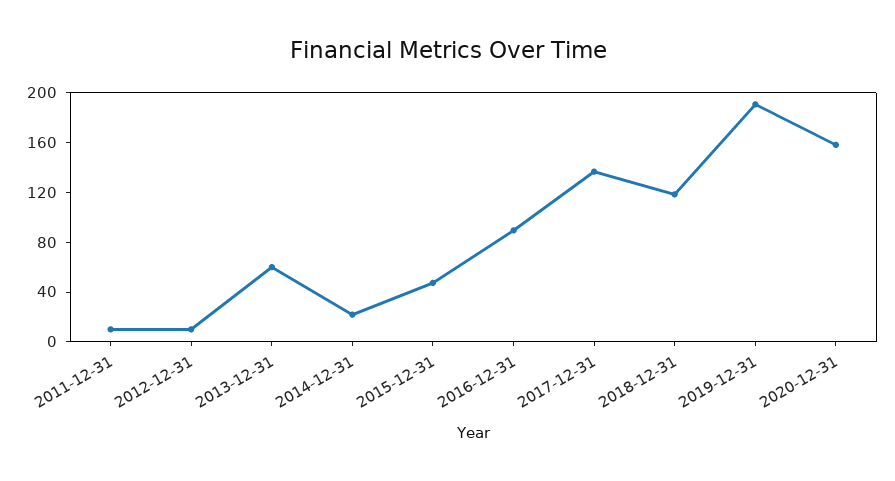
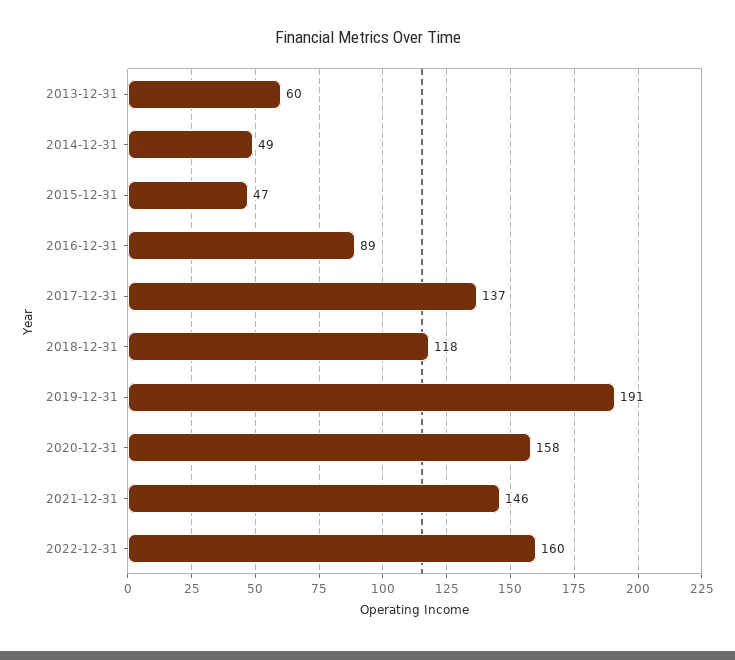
2011-12-31: 10 -> none
2012-12-31: 10 -> none
2014-12-31: 20 -> 49
2021-12-31: none -> 146
2022-12-31: none -> 160

